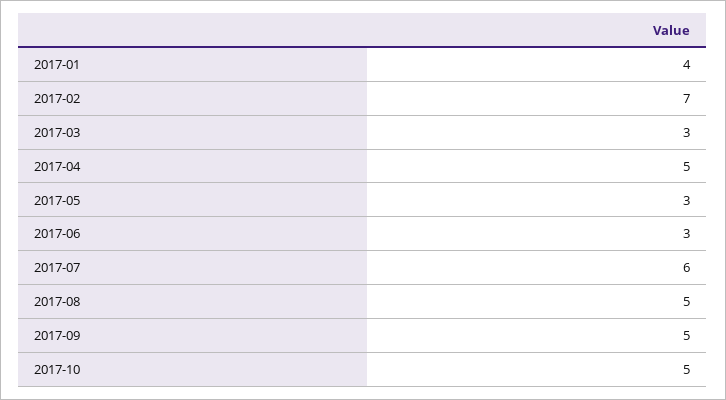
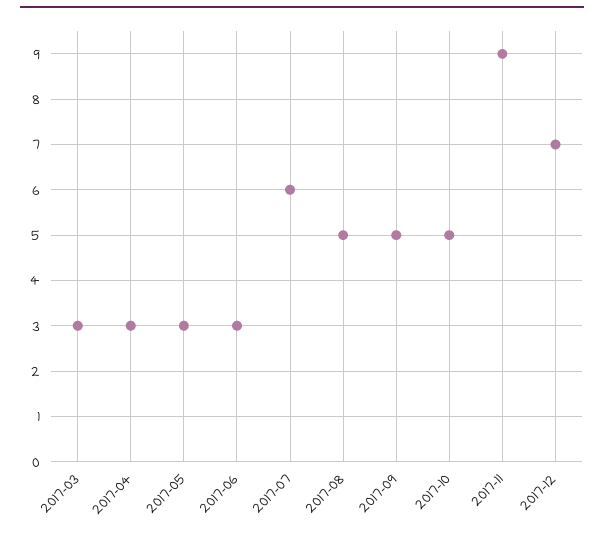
2017-01: 4 -> none
2017-02: 7 -> none
2017-04: 5 -> 3
2017-11: none -> 9
2017-12: none -> 7

